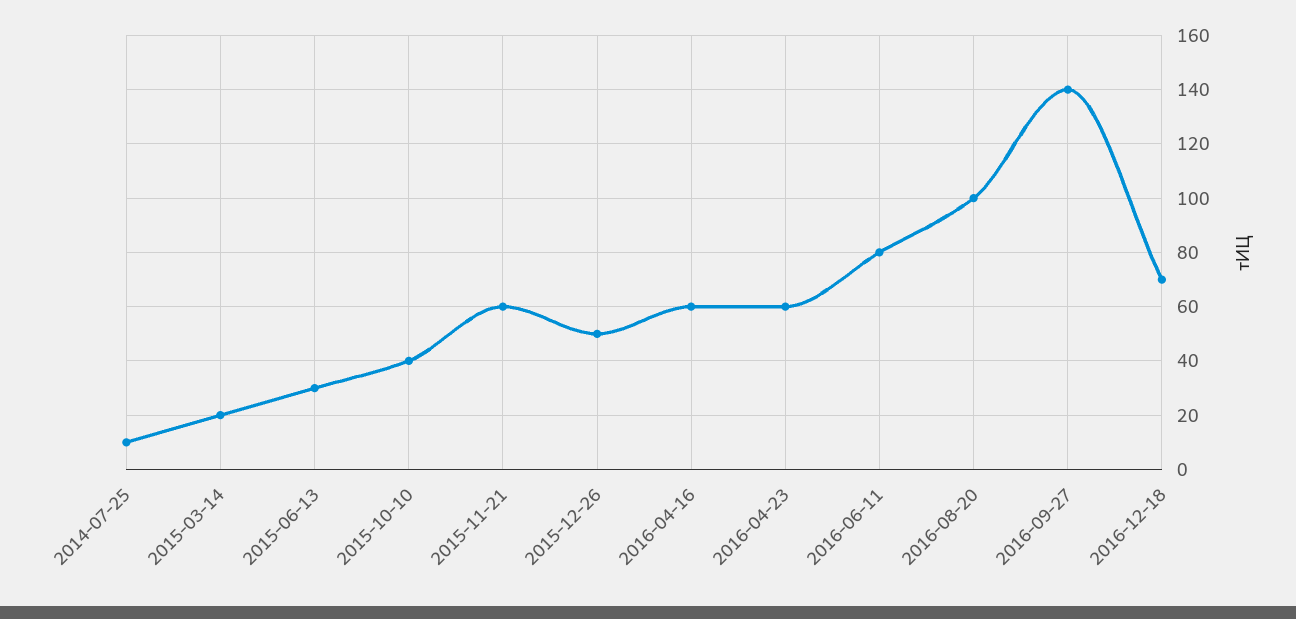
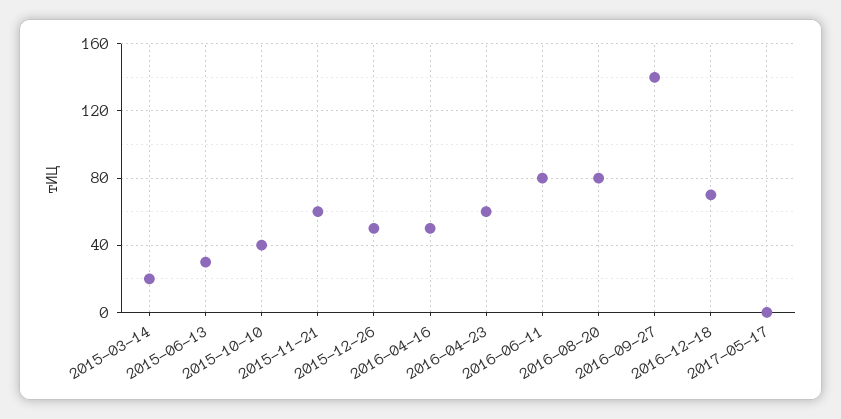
2014-07-25: 10 -> none
2016-04-16: 60 -> 50
2016-08-20: 100 -> 80
2017-05-17: none -> 0

